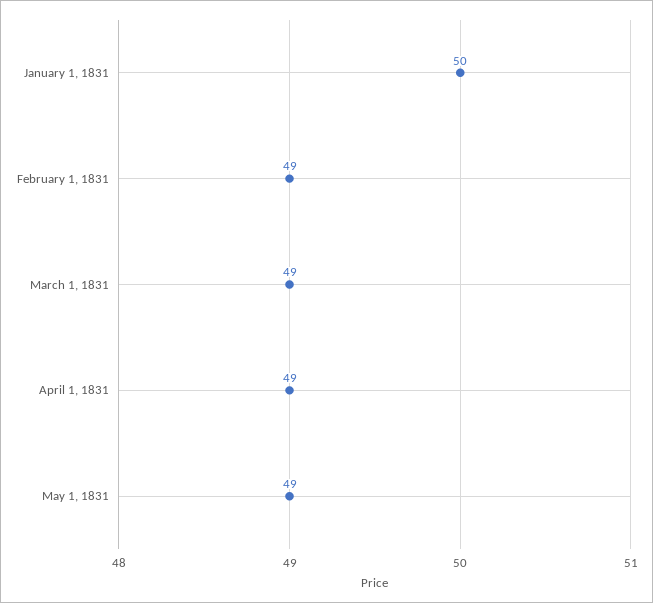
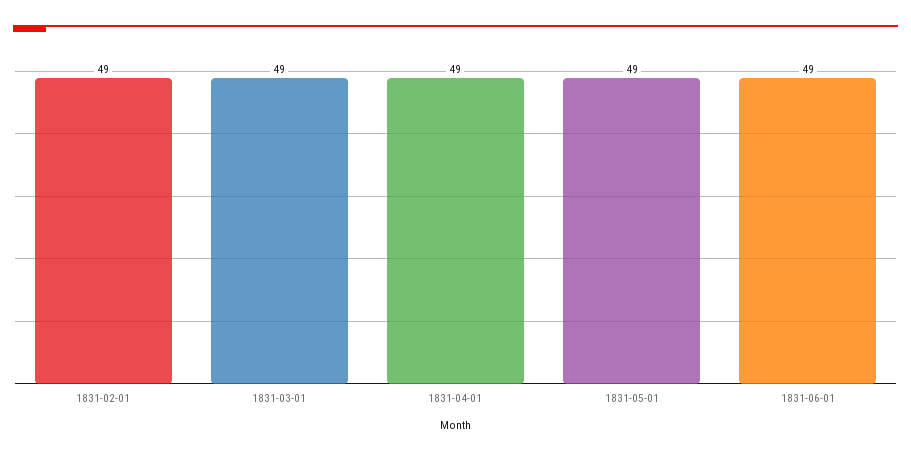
January 1, 1831: 50 -> none
1831-06-01: none -> 49

